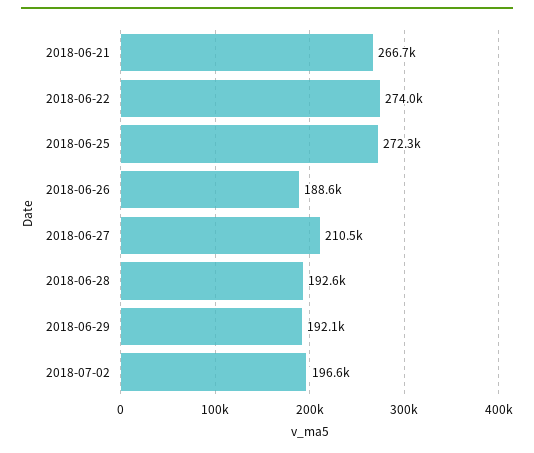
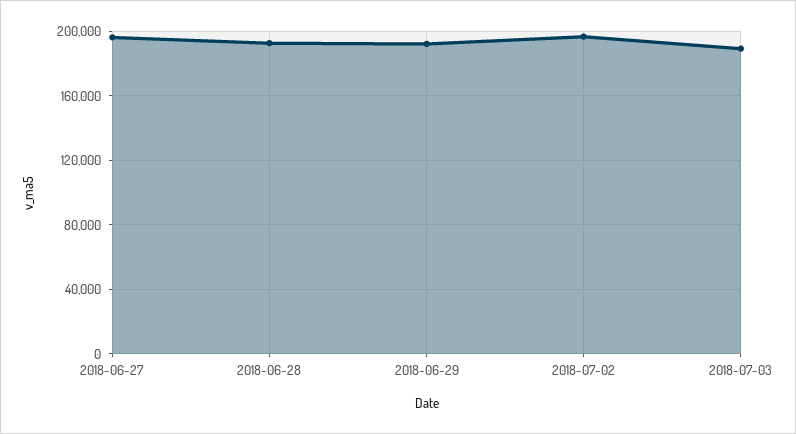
2018-06-21: 266700 -> none
2018-06-22: 274000 -> none
2018-06-25: 272300 -> none
2018-06-26: 188600 -> none
2018-06-27: 210500 -> 195000
2018-07-03: none -> 190000

